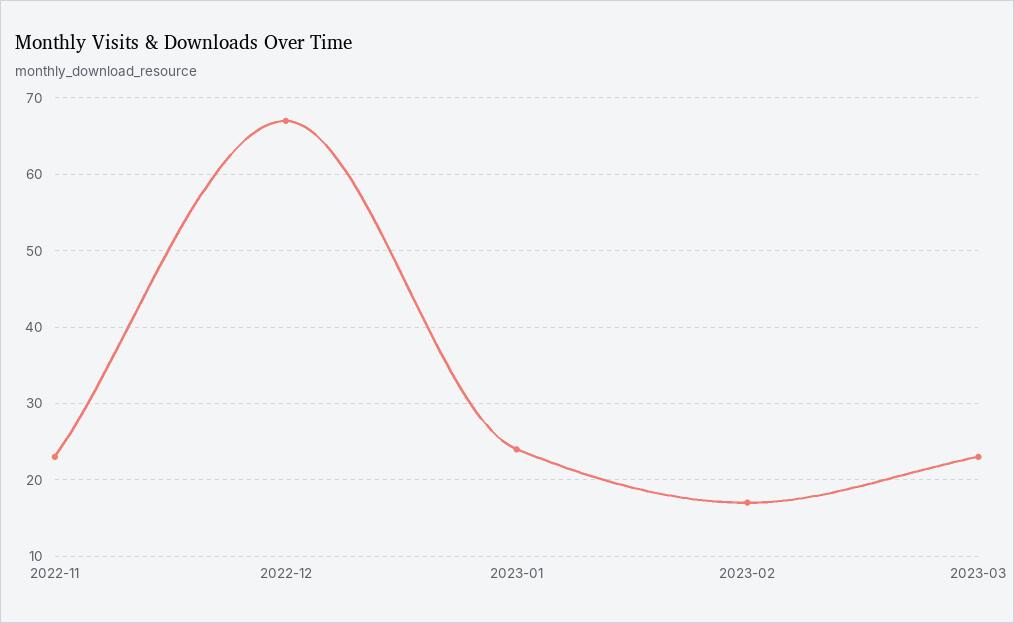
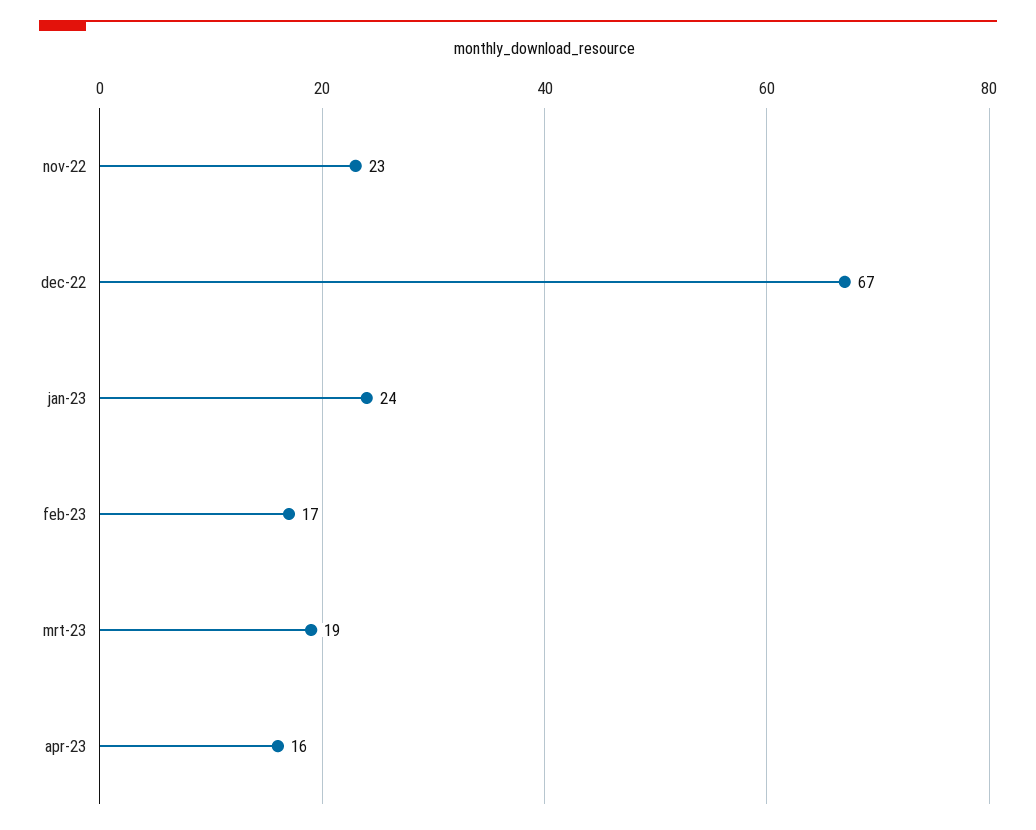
2023-03: 23 -> 19
apr-23: none -> 16

